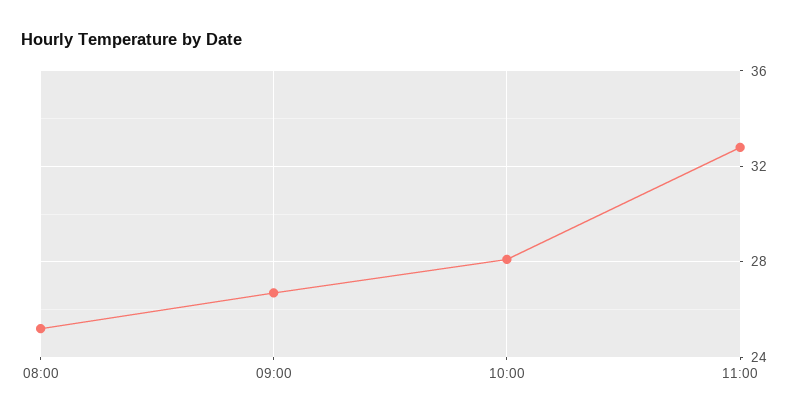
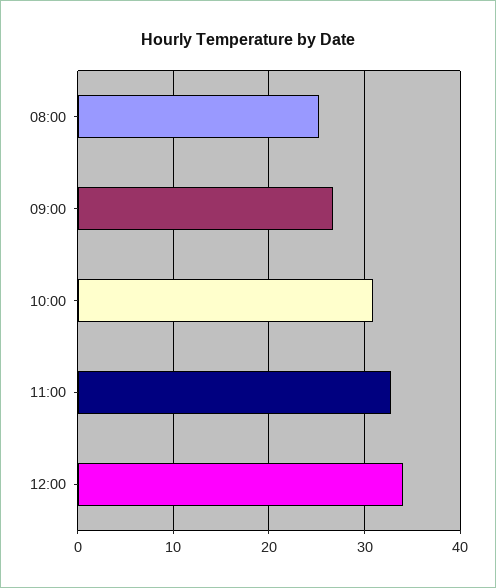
10:00: 28 -> 31
12:00: none -> 34

